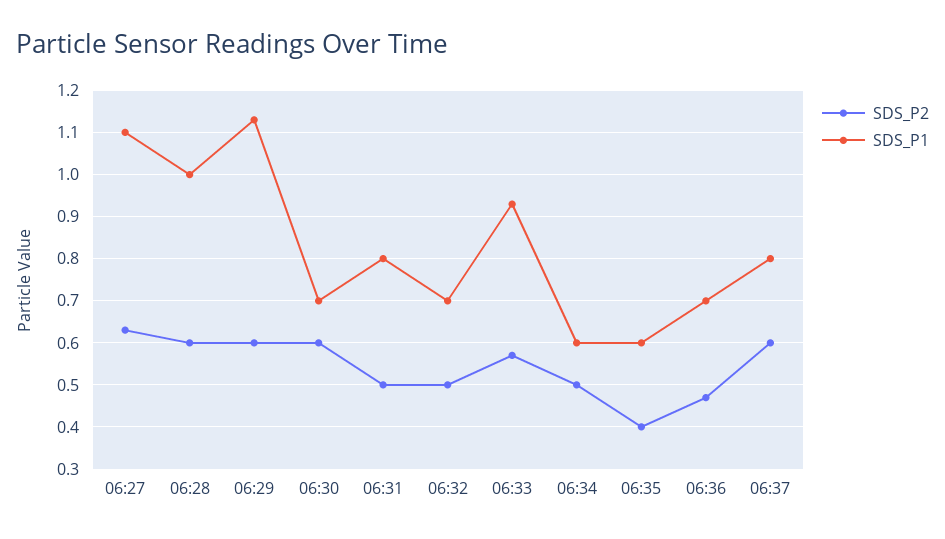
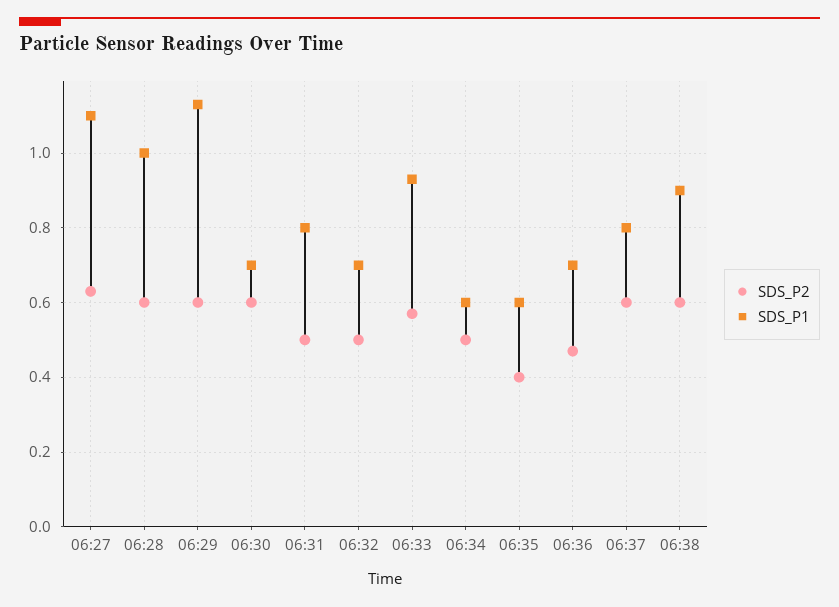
SDS_P2, 06:38: none -> 0.6
SDS_P1, 06:38: none -> 0.9

